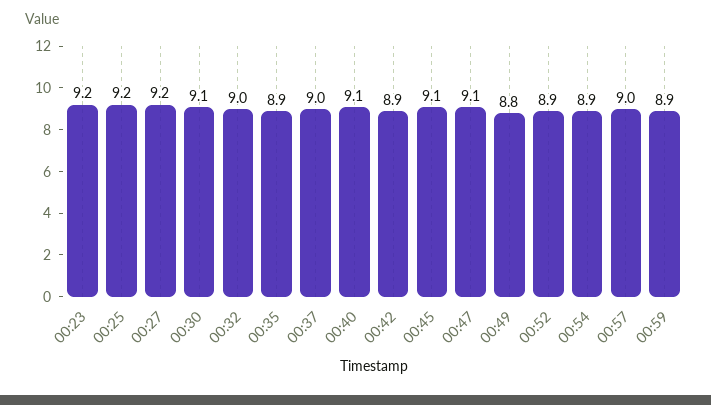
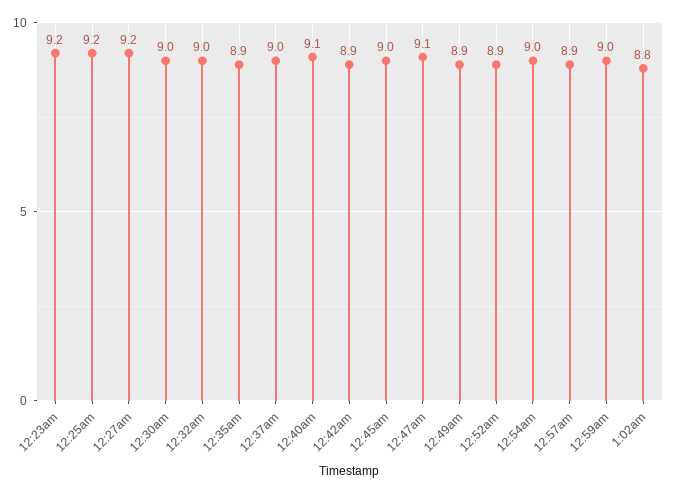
00:30: 9.1 -> 9
00:45: 9.1 -> 9
00:49: 8.8 -> 8.9
00:54: 8.9 -> 9
00:57: 9 -> 8.9
00:59: 8.9 -> 9
1:02am: none -> 8.8

